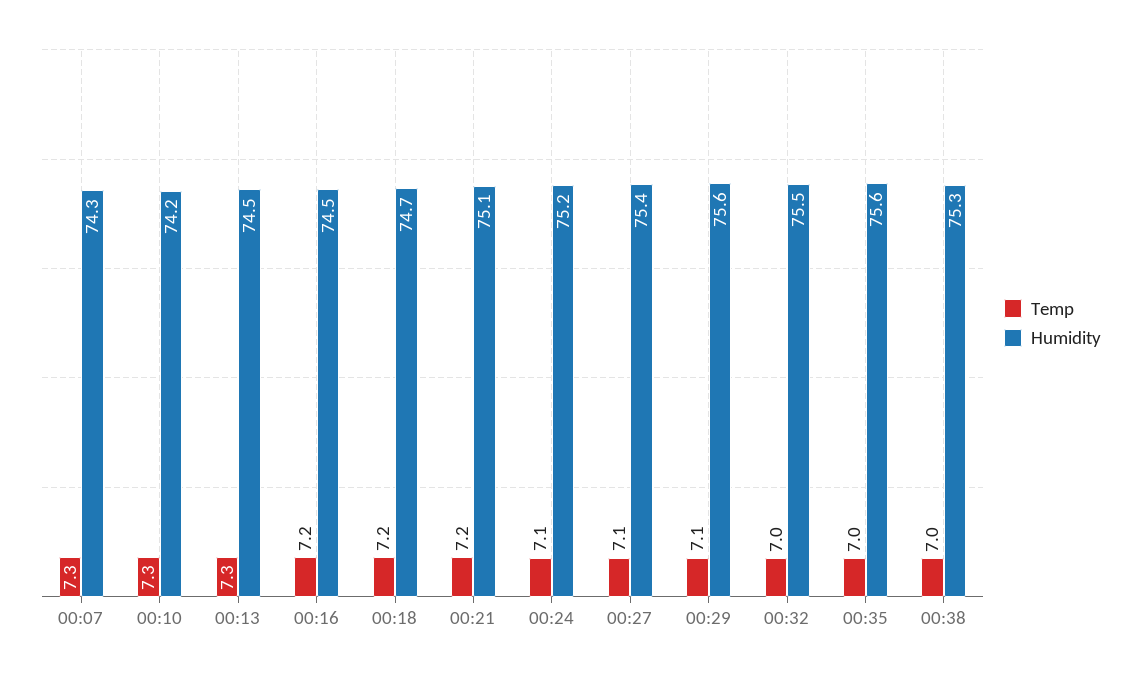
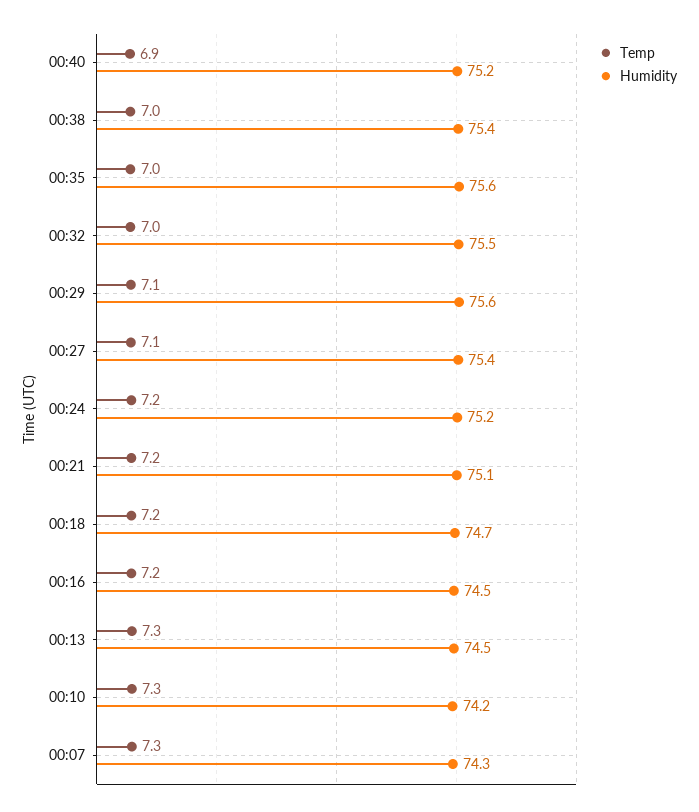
Temp, 00:24: 7.1 -> 7.2
Humidity, 00:38: 75.3 -> 75.4
Temp, 00:40: none -> 6.9
Humidity, 00:40: none -> 75.2

